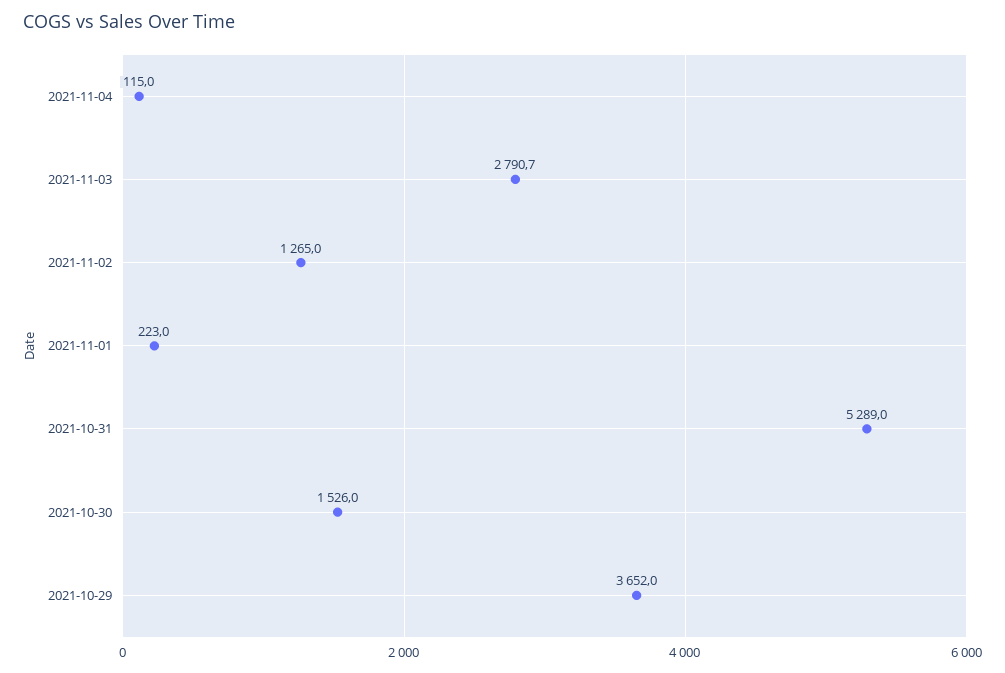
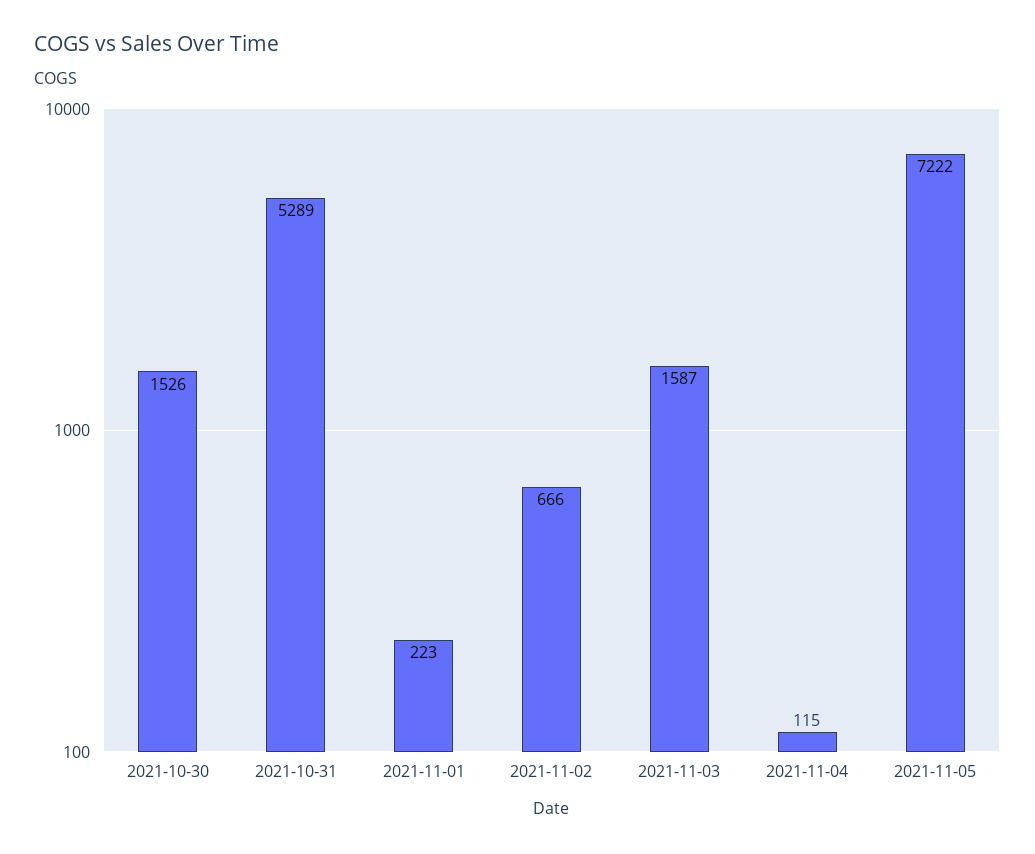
2021-11-03: 2790.7 -> 1587
2021-11-02: 1265 -> 666
2021-10-29: 3652 -> none
2021-11-05: none -> 7222

